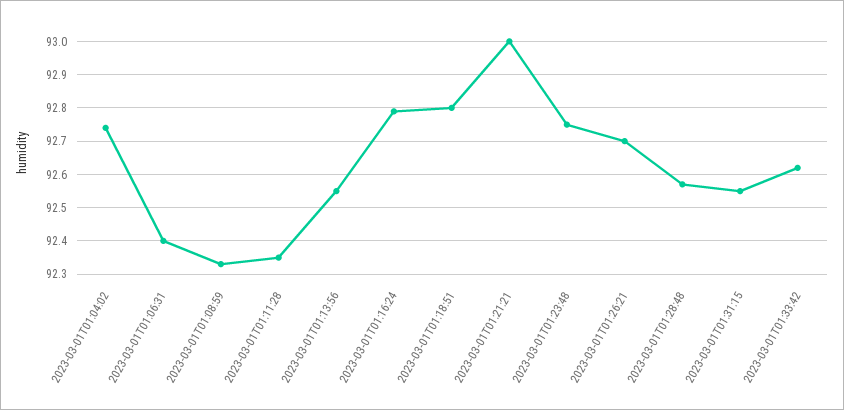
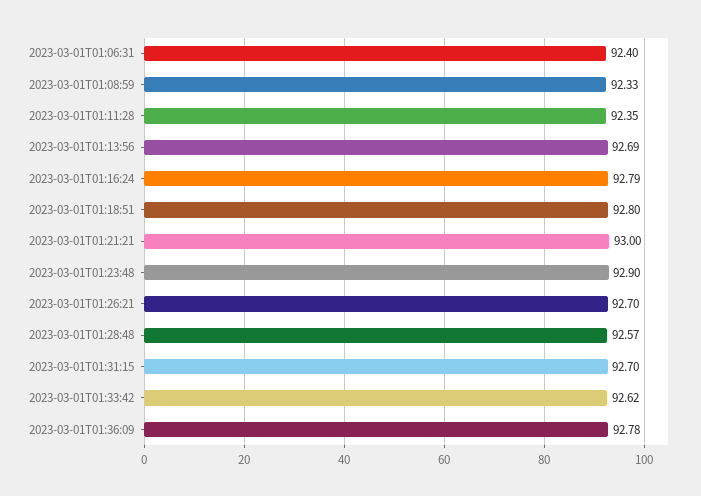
2023-03-01T01:04:02: 92.75 -> none
2023-03-01T01:13:56: 92.55 -> 92.69
2023-03-01T01:23:48: 92.75 -> 92.9
2023-03-01T01:31:15: 92.55 -> 92.7
2023-03-01T01:36:09: none -> 92.78

